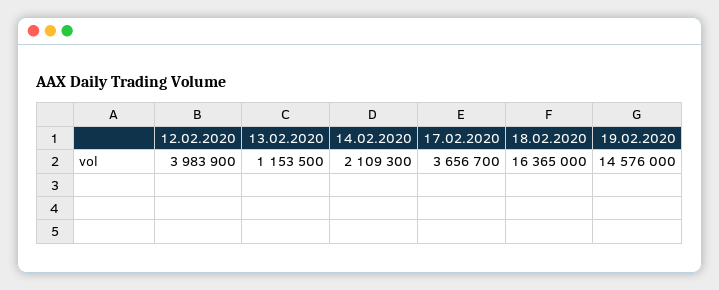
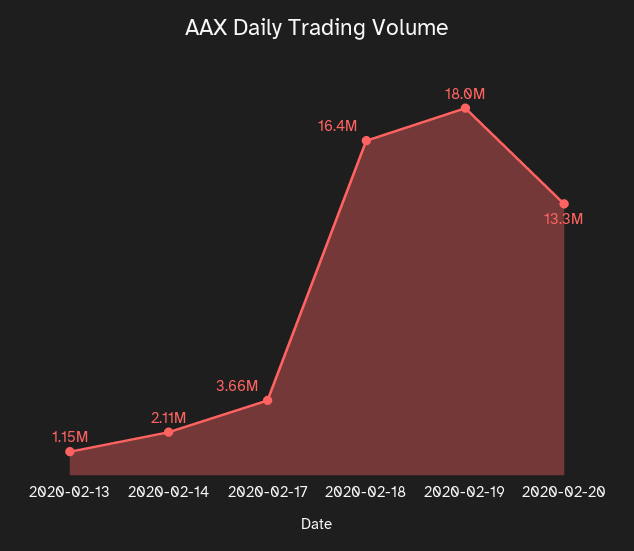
12.02.2020: 3983900 -> none
19.02.2020: 14576000 -> 18000000
2020-02-20: none -> 13300000

